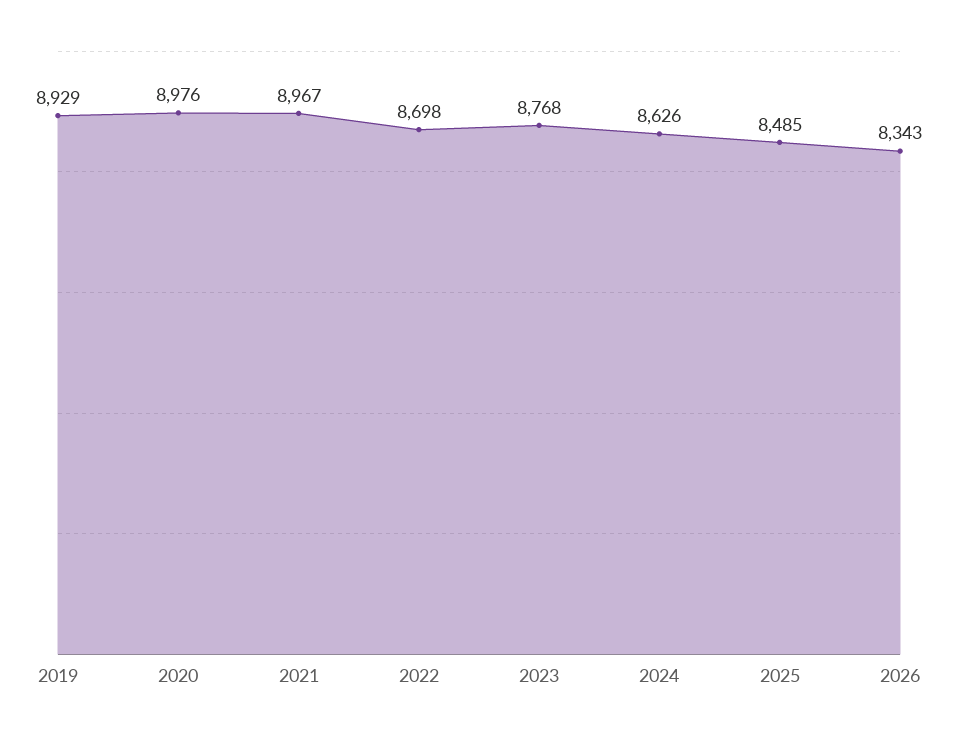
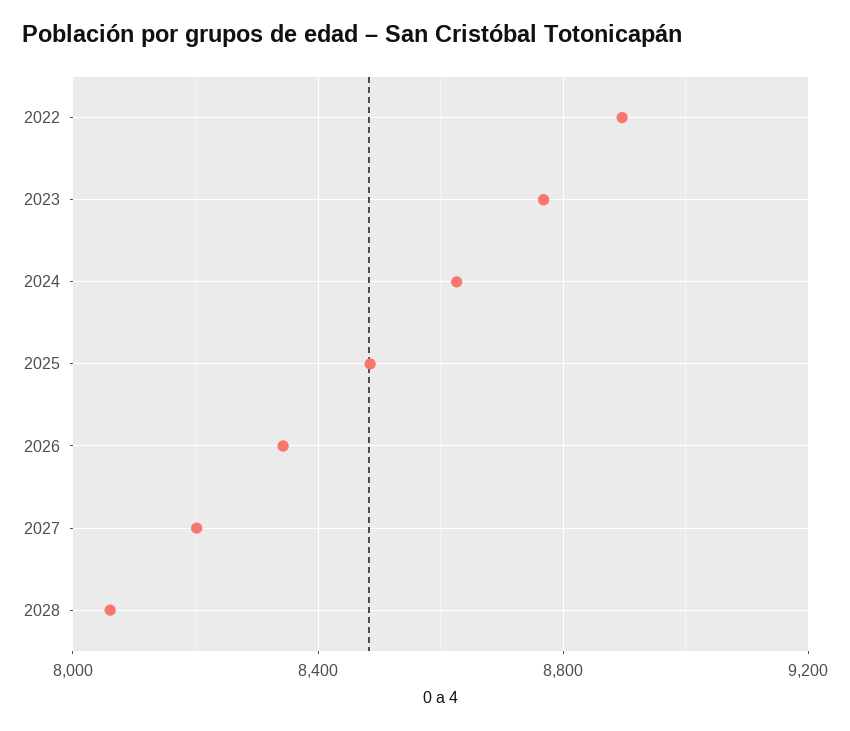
2019: 8929 -> none
2020: 8976 -> none
2021: 8967 -> none
2022: 8698 -> 8900
2027: none -> 8200
2028: none -> 8050

